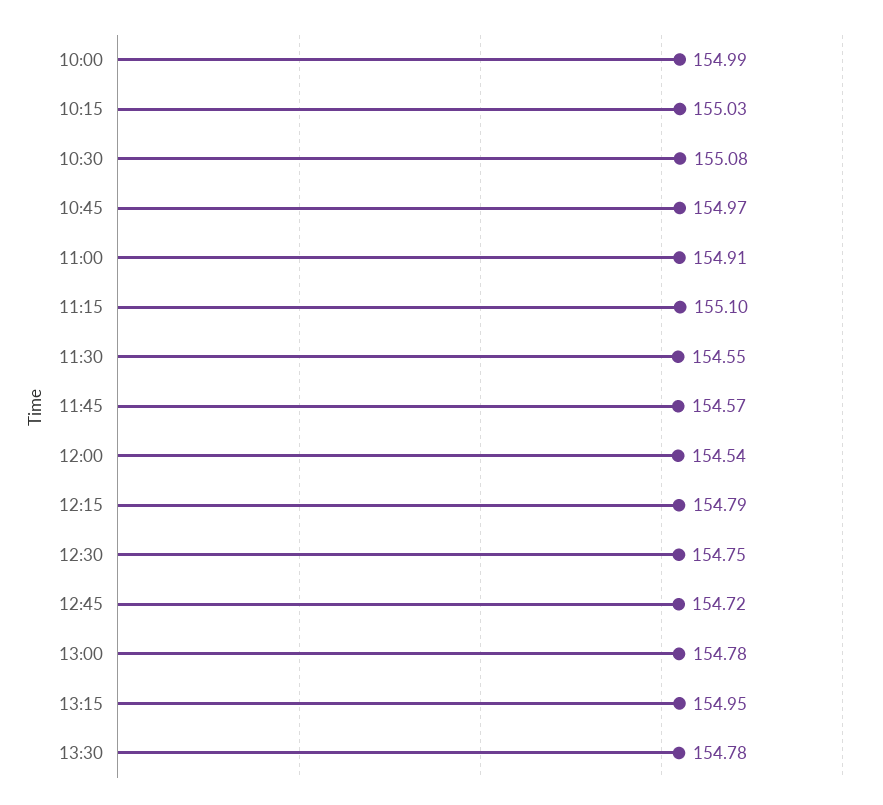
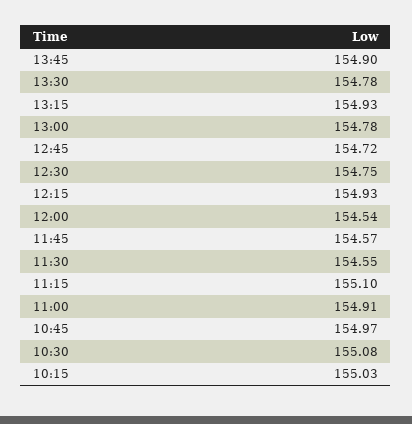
10:00: 154.99 -> none
12:15: 154.79 -> 154.93
13:15: 154.95 -> 154.93
13:45: none -> 154.9

